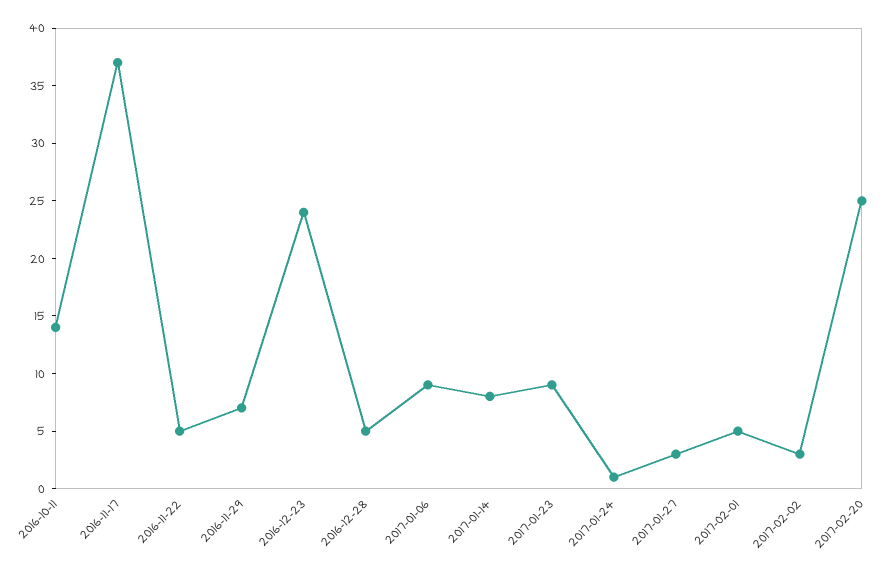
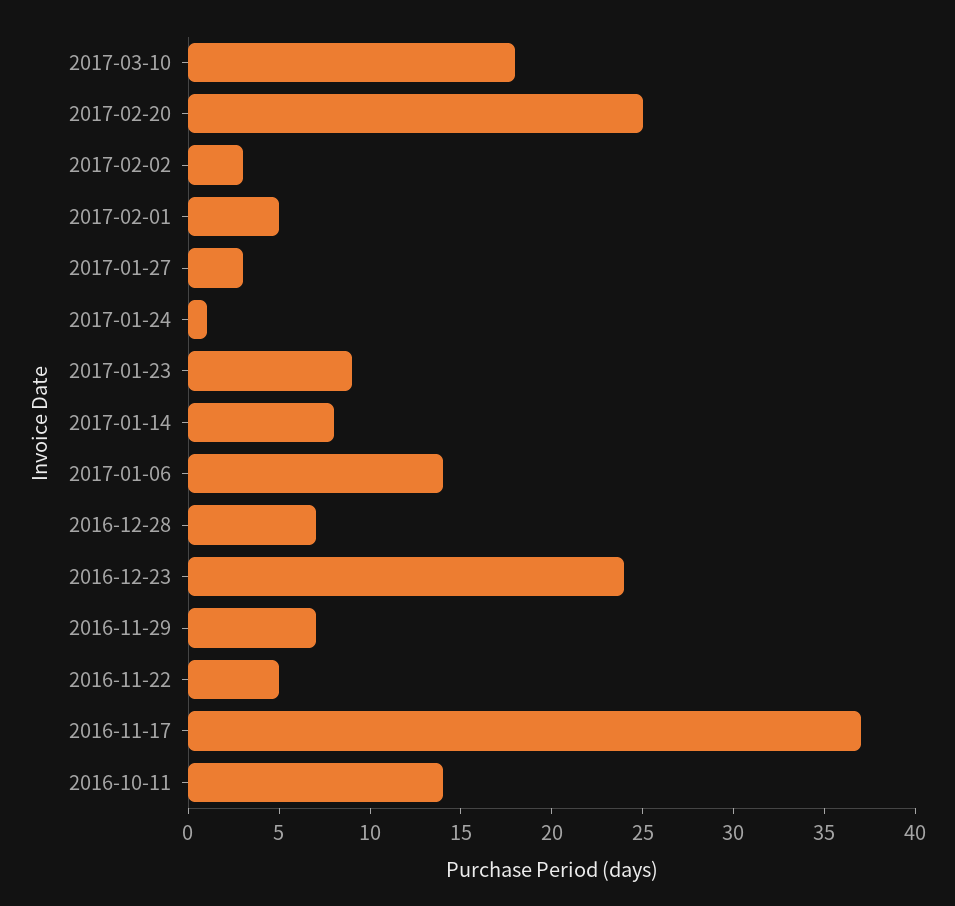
2016-12-28: 5 -> 7
2017-01-06: 9 -> 14
2017-03-10: none -> 18

